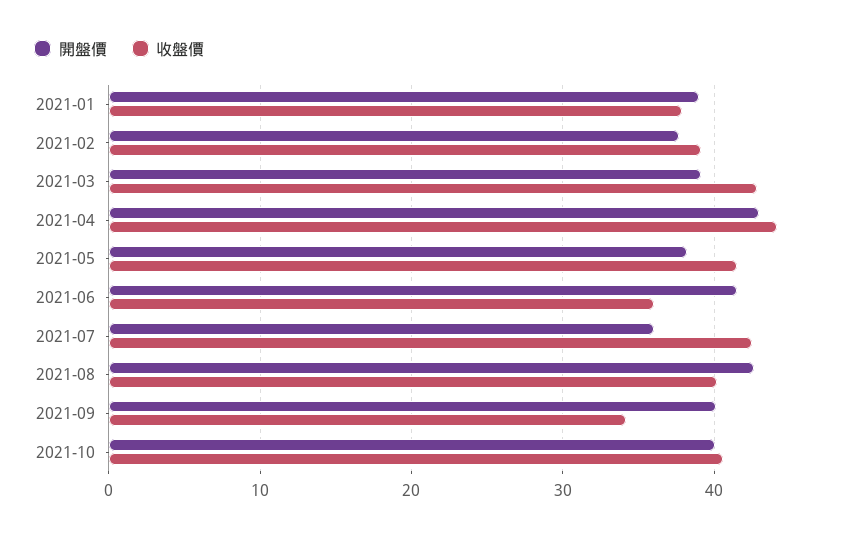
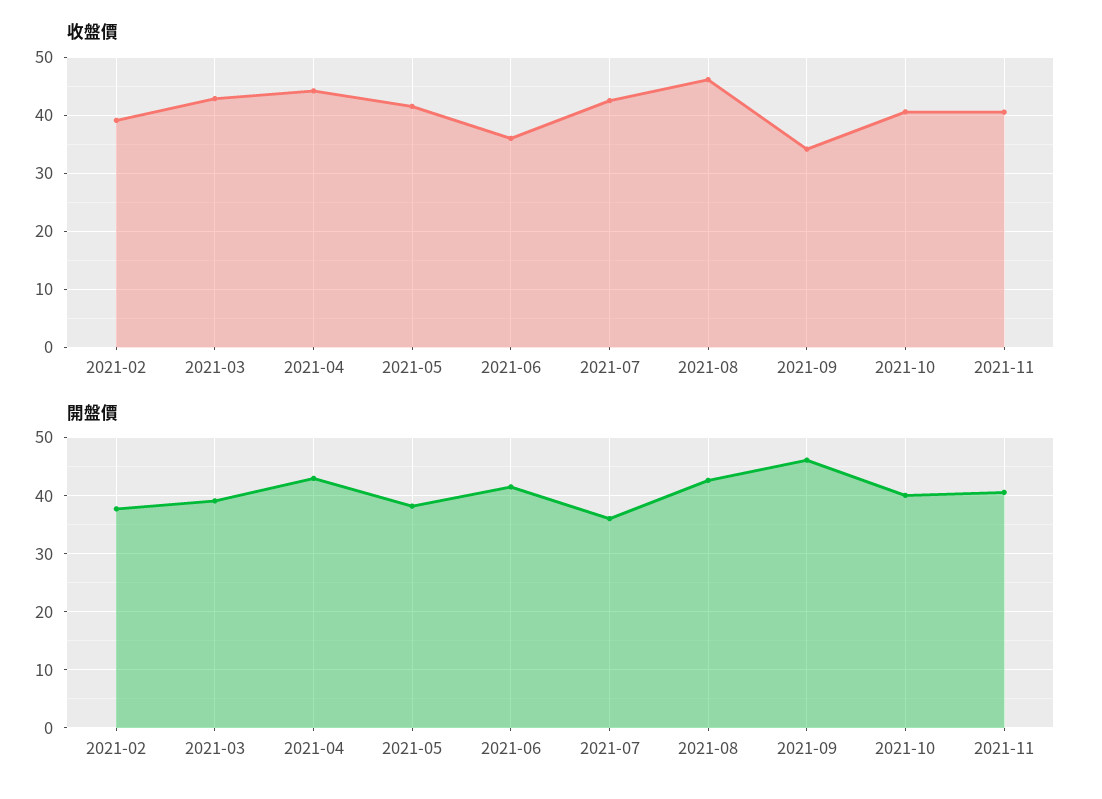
開盤價, 2021-01: 39 -> none
收盤價, 2021-01: 38 -> none
收盤價, 2021-08: 40 -> 46
開盤價, 2021-09: 40 -> 46
收盤價, 2021-11: none -> 40
開盤價, 2021-11: none -> 40

